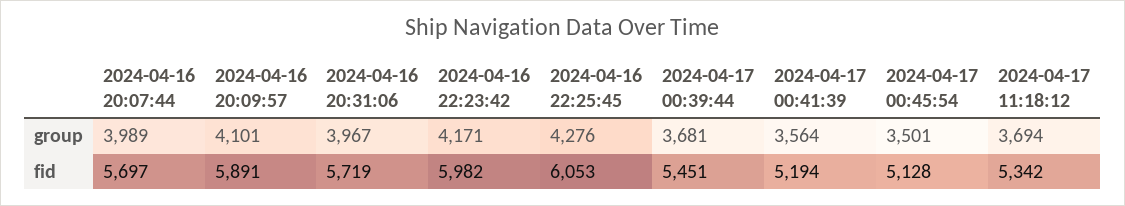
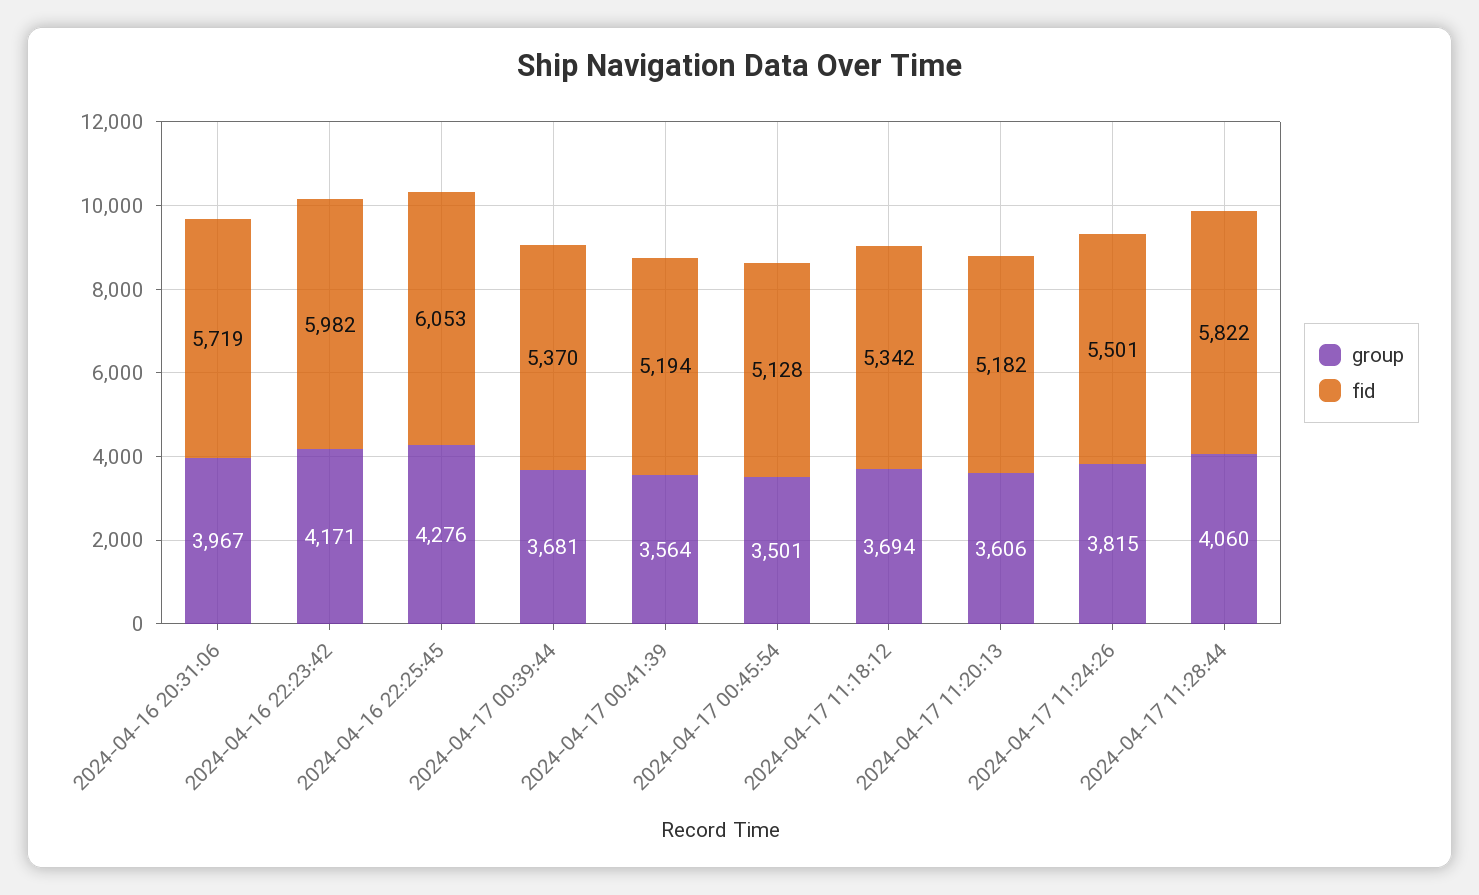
group, 2024-04-16 20:07:44: 3989 -> none
group, 2024-04-16 20:09:57: 4101 -> none
fid, 2024-04-16 20:07:44: 5697 -> none
fid, 2024-04-16 20:09:57: 5891 -> none
fid, 2024-04-17 00:39:44: 5451 -> 5370
group, 2024-04-17 11:20:13: none -> 3606
fid, 2024-04-17 11:20:13: none -> 5182
group, 2024-04-17 11:24:26: none -> 3815
fid, 2024-04-17 11:24:26: none -> 5501
group, 2024-04-17 11:28:44: none -> 4060
fid, 2024-04-17 11:28:44: none -> 5822

